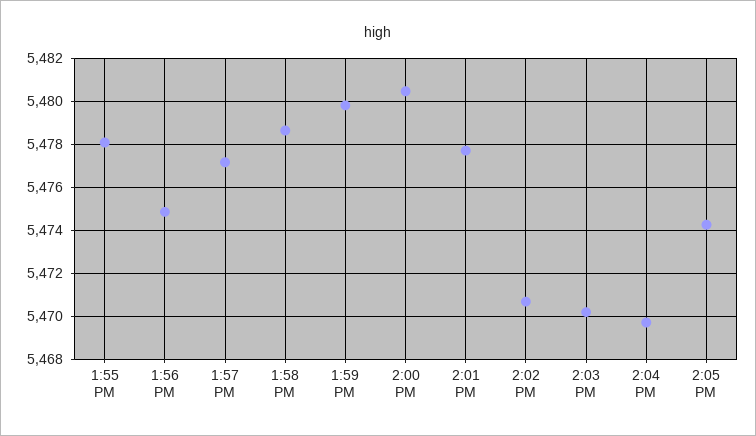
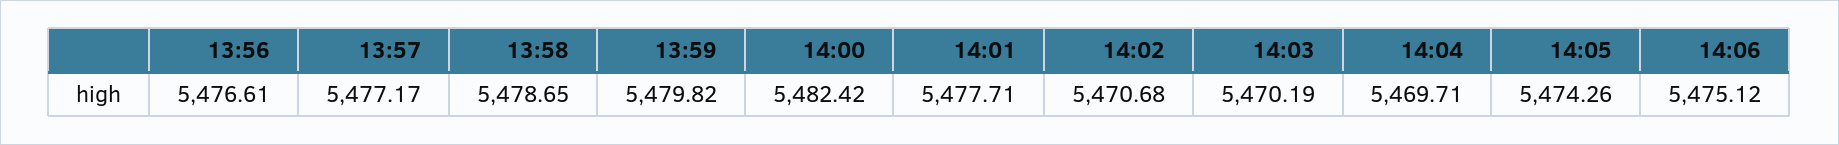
1:55 PM: 5478 -> none
1:56 PM: 5475 -> 5476.61
2:00 PM: 5480.5 -> 5482.42
14:06: none -> 5475.12

